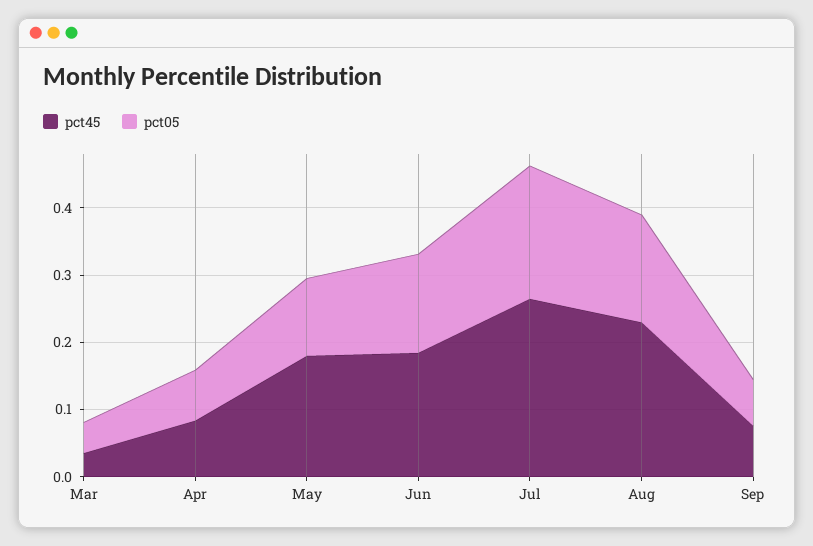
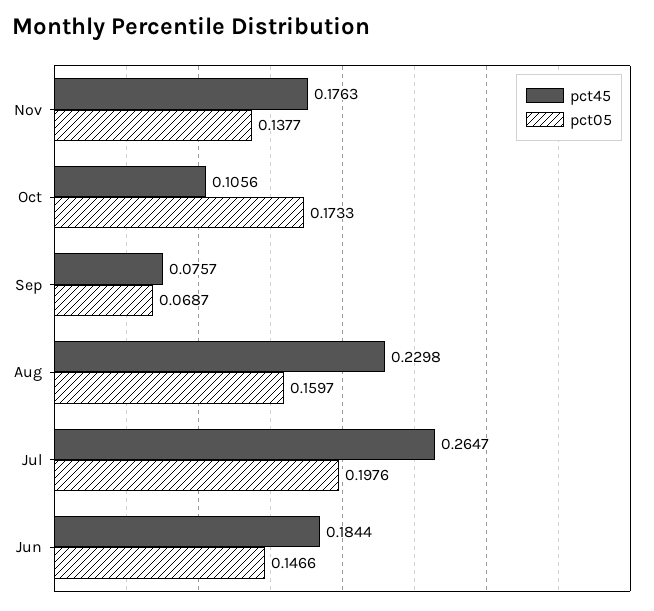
pct45, Mar: 0.04 -> none
pct05, Mar: 0.04 -> none
pct45, Apr: 0.08 -> none
pct05, Apr: 0.08 -> none
pct45, May: 0.18 -> none
pct05, May: 0.12 -> none
pct45, Nov: none -> 0.1763
pct05, Nov: none -> 0.1377
pct45, Oct: none -> 0.1056
pct05, Oct: none -> 0.1733

